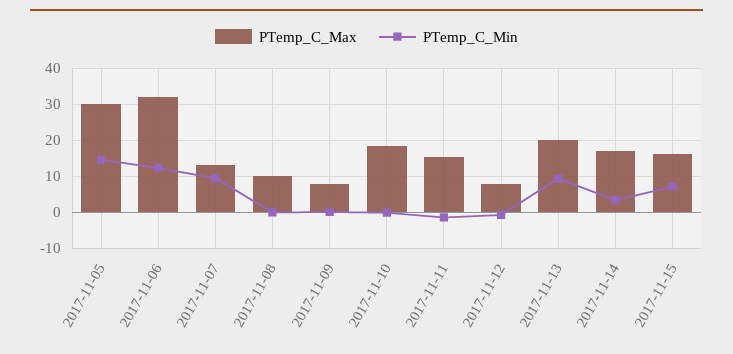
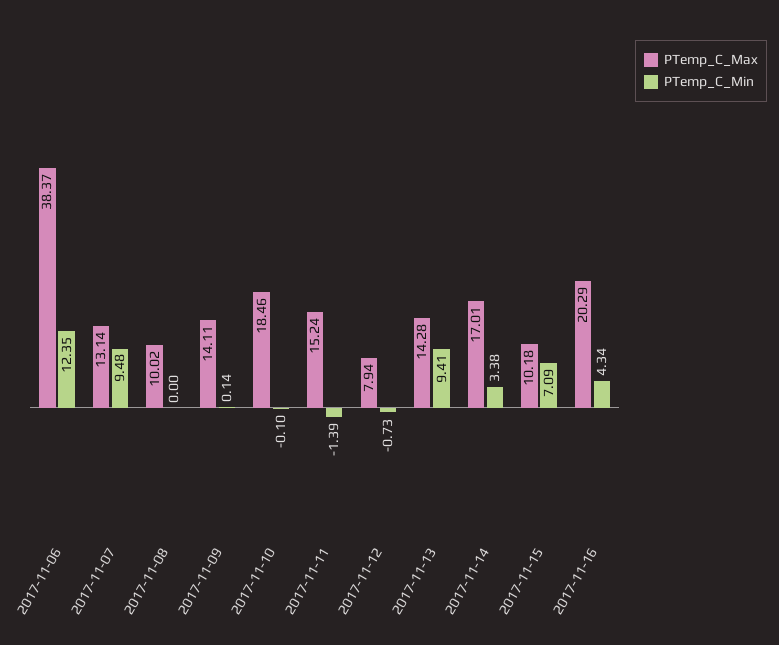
PTemp_C_Max, 2017-11-05: 30 -> none
PTemp_C_Min, 2017-11-05: 14 -> none
PTemp_C_Max, 2017-11-06: 32 -> 38.37
PTemp_C_Max, 2017-11-09: 8 -> 14.11
PTemp_C_Max, 2017-11-13: 20 -> 14.28
PTemp_C_Max, 2017-11-15: 16 -> 10.18
PTemp_C_Max, 2017-11-16: none -> 20.29
PTemp_C_Min, 2017-11-16: none -> 4.34

